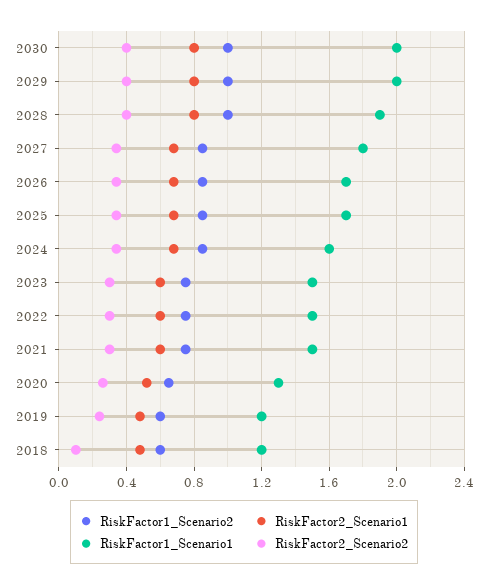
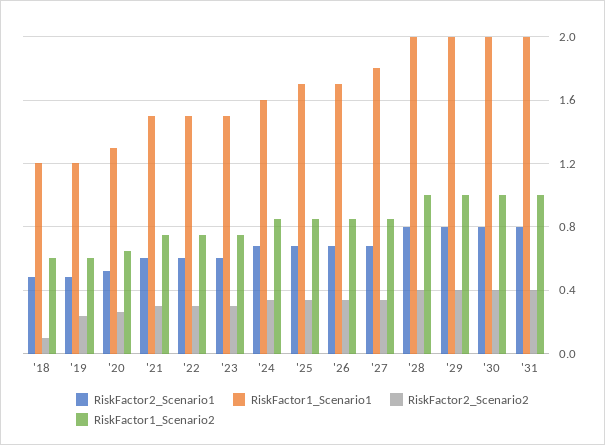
RiskFactor1_Scenario1, 2028: 1.9 -> 2
RiskFactor2_Scenario1, '31: none -> 0.8
RiskFactor1_Scenario1, '31: none -> 2
RiskFactor2_Scenario2, '31: none -> 0.4
RiskFactor1_Scenario2, '31: none -> 1

